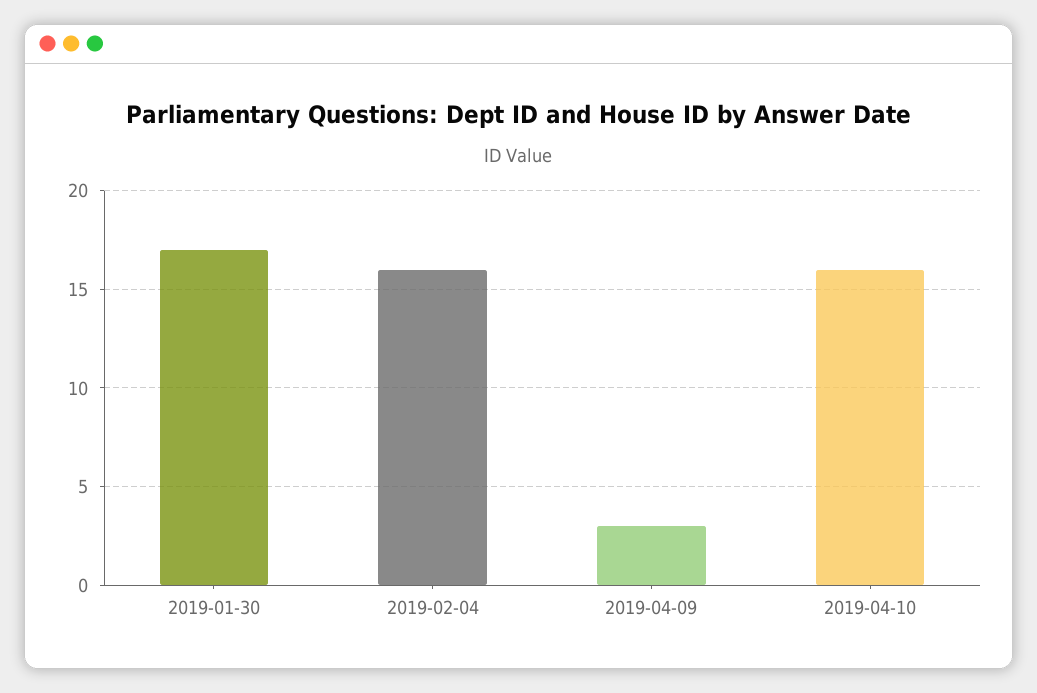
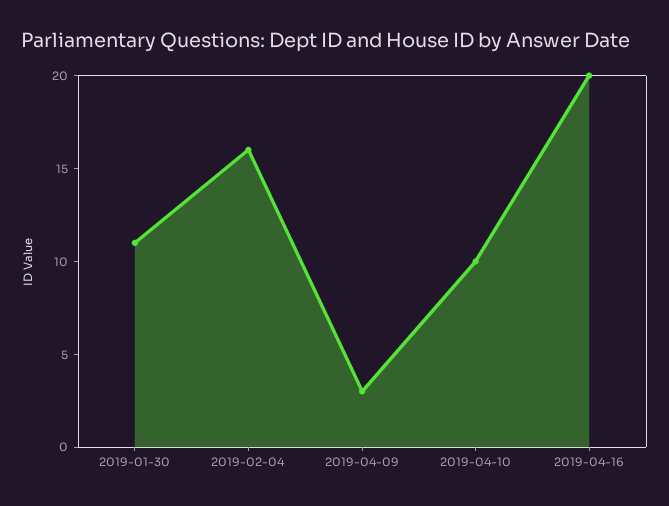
2019-01-30: 17 -> 11
2019-04-10: 16 -> 10
2019-04-16: none -> 20

